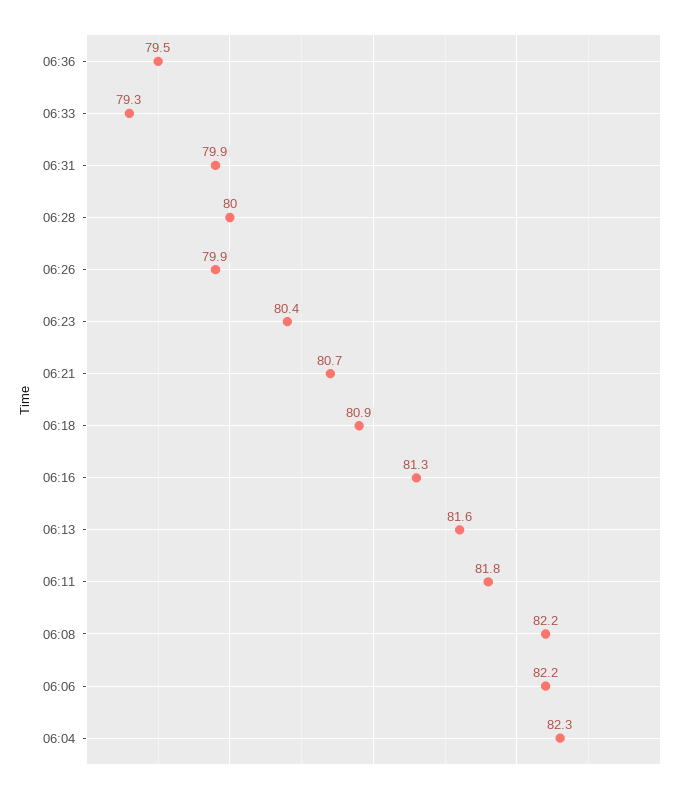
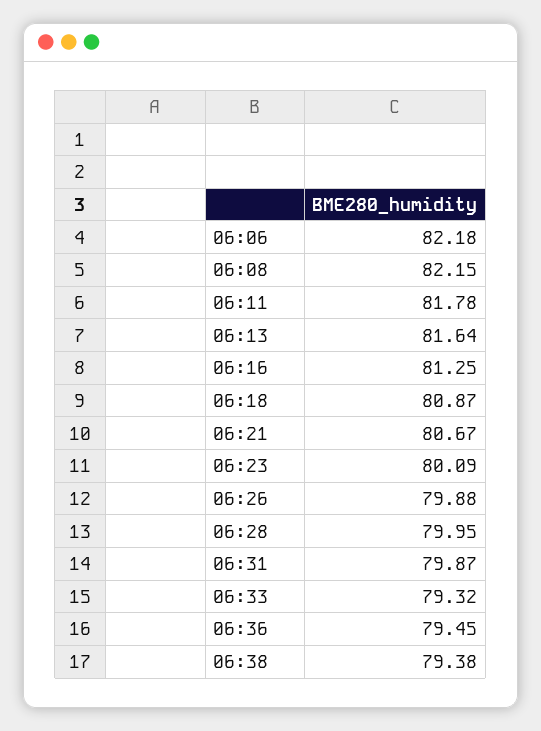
06:23: 80.4 -> 80.09
06:04: 82.3 -> none
06:38: none -> 79.38

